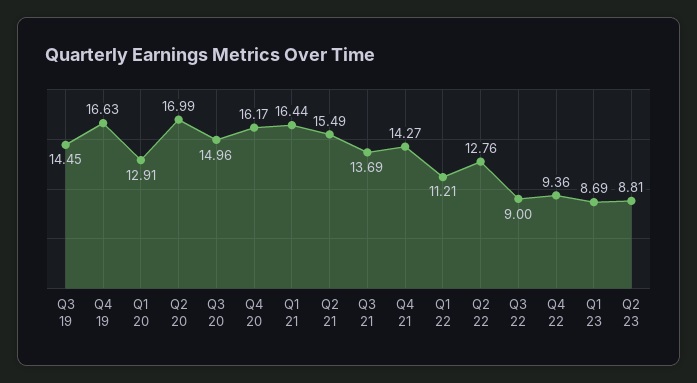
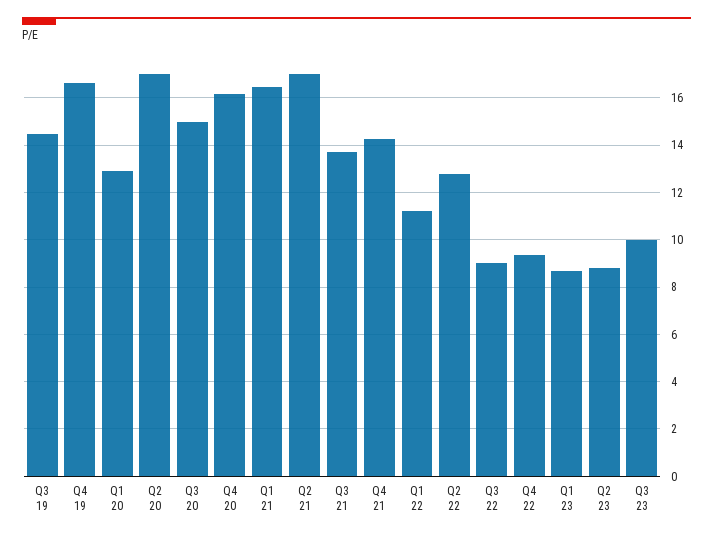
Q2 21: 15.49 -> 17
Q3 23: none -> 10

